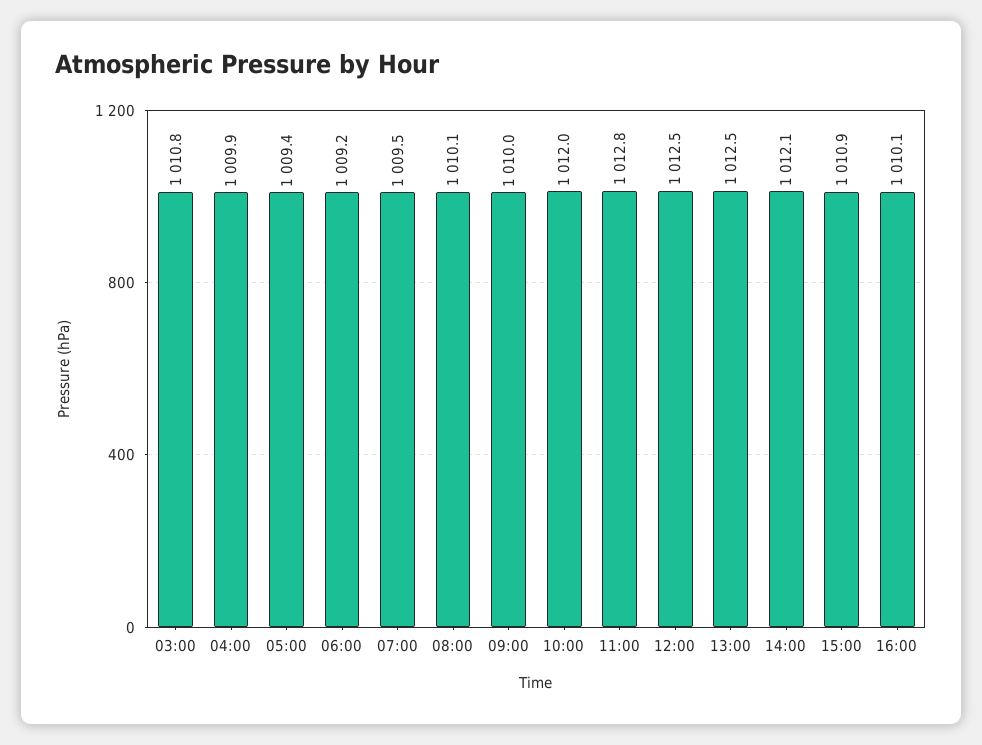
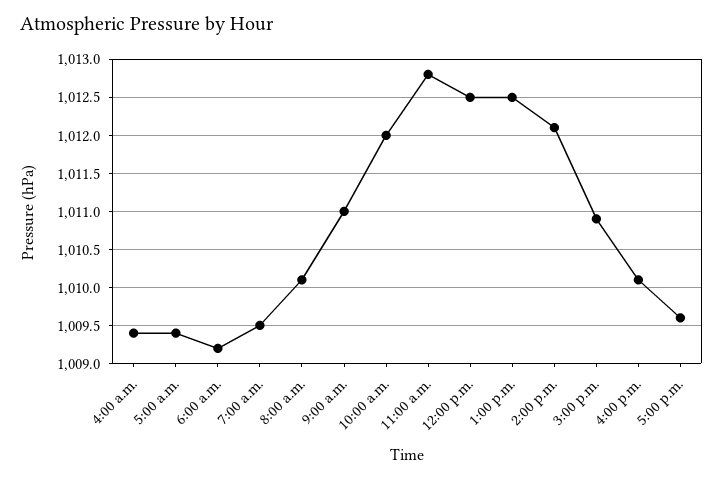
03:00: 1010.8 -> none
04:00: 1009.9 -> 1009.4
09:00: 1010 -> 1011
5:00 p.m.: none -> 1009.6

